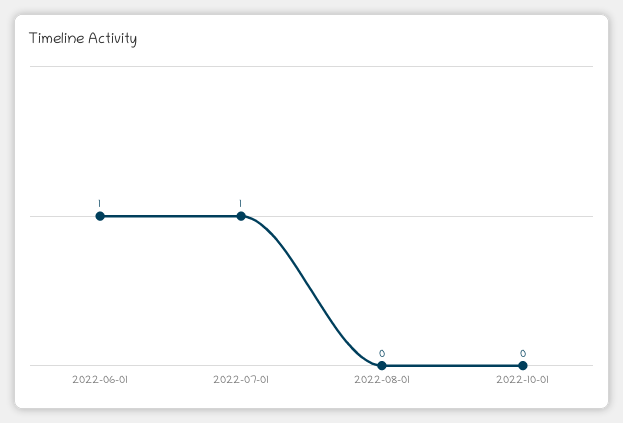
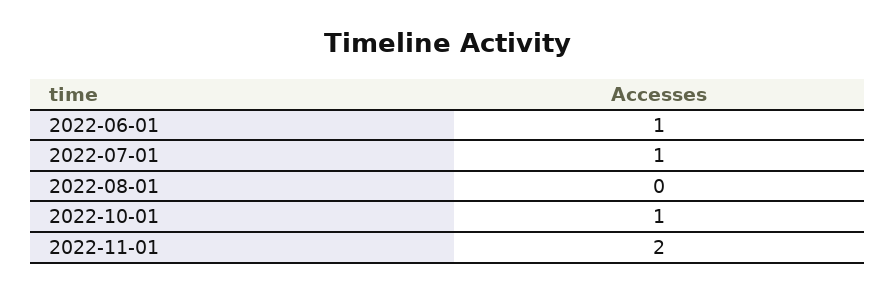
2022-10-01: 0 -> 1
2022-11-01: none -> 2

